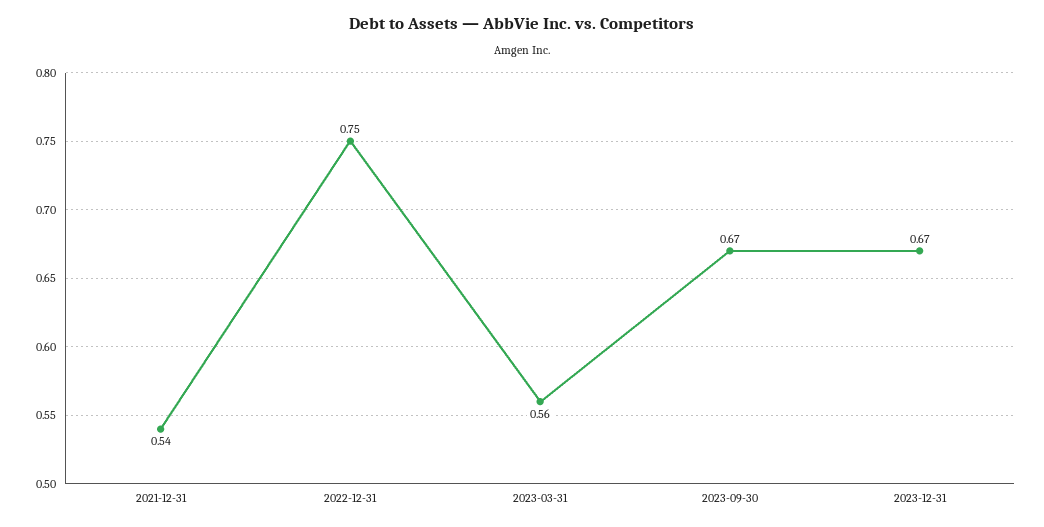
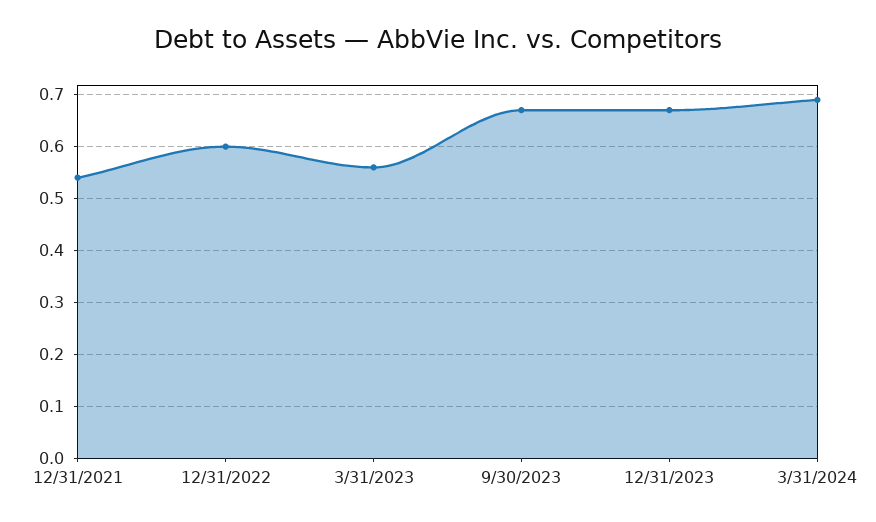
2022-12-31: 0.75 -> 0.6
3/31/2024: none -> 0.7

